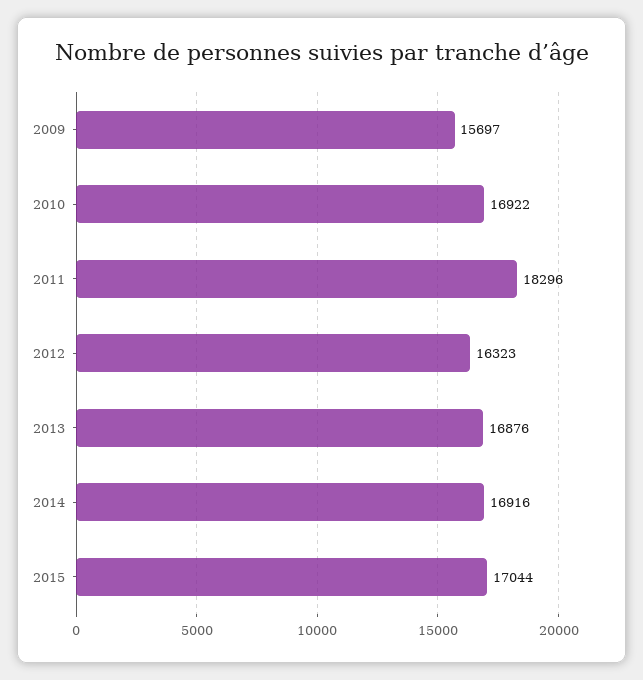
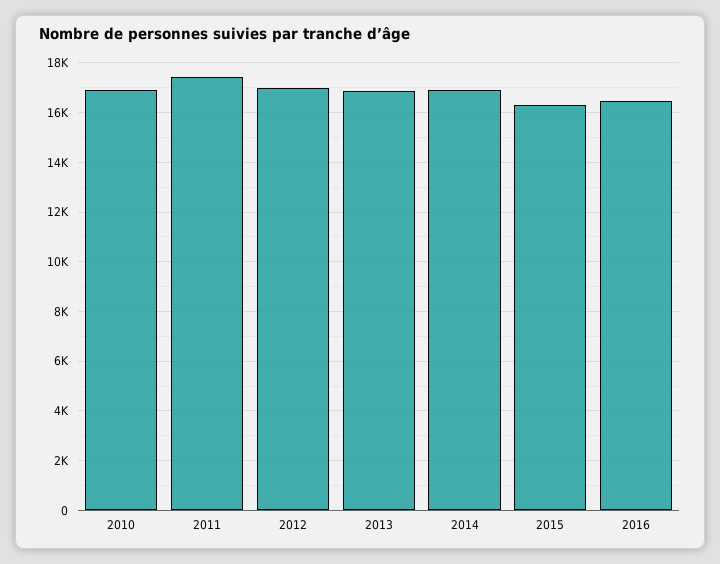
2009: 15697 -> none
2011: 18296 -> 17500
2012: 16323 -> 17000
2015: 17044 -> 16250
2016: none -> 16500

